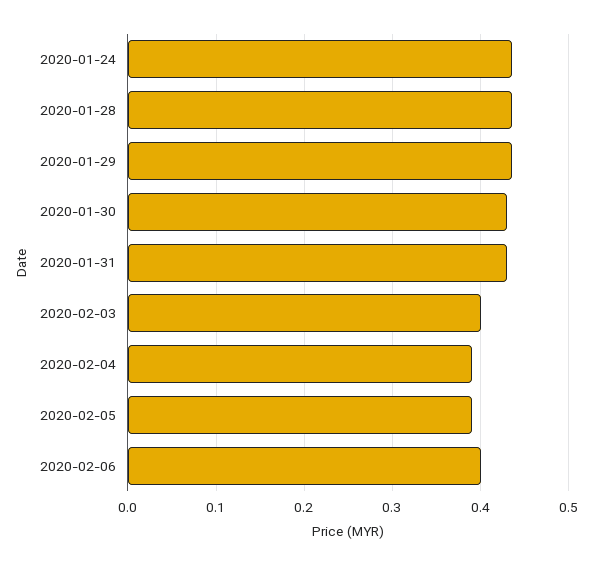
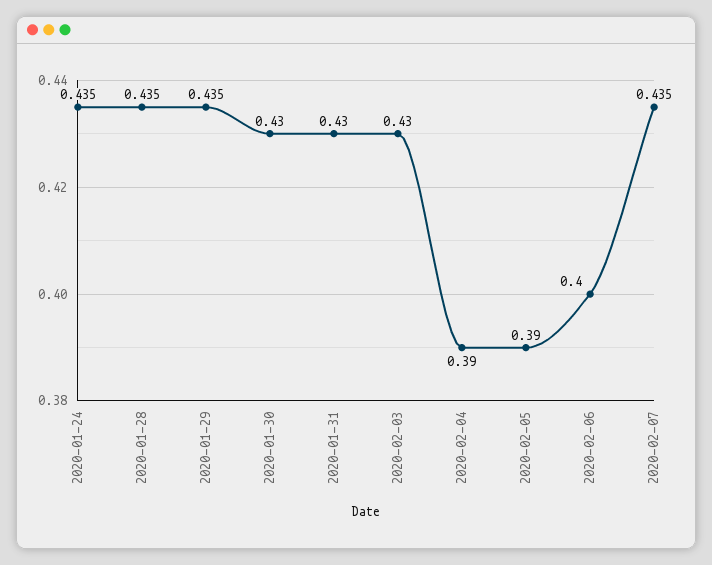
2020-02-03: 0.4 -> 0.43
2020-02-07: none -> 0.435

